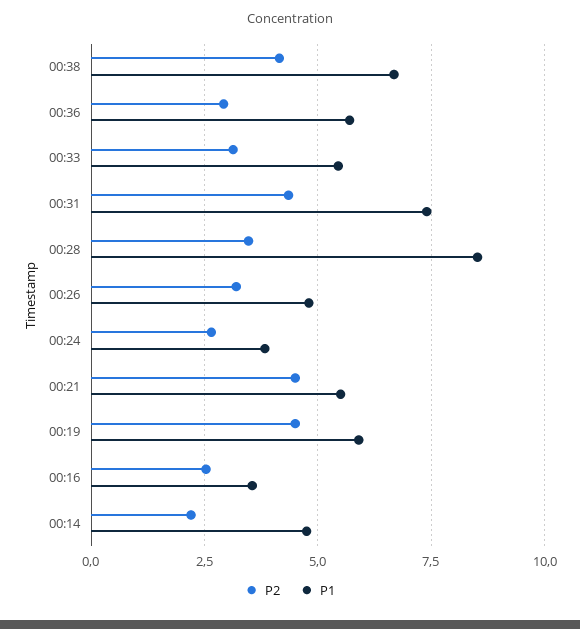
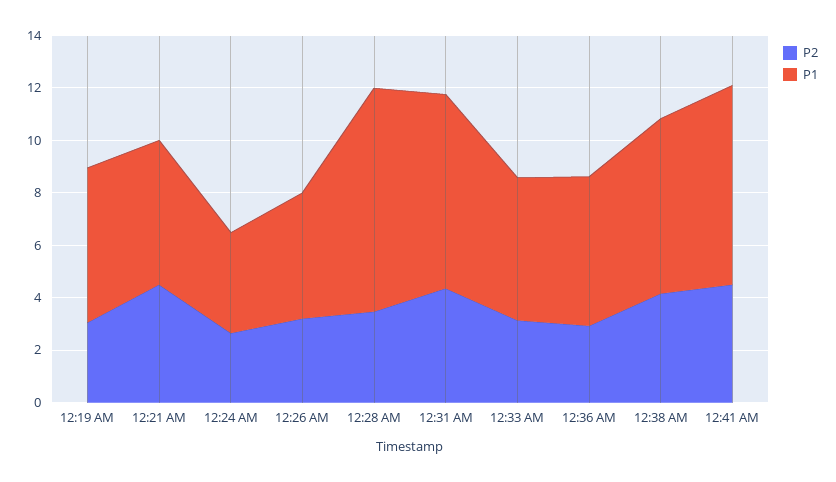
P2, 00:19: 4.5 -> 3
P2, 00:16: 2.5 -> none
P1, 00:16: 3.5 -> none
P2, 00:14: 2.25 -> none
P1, 00:14: 4.75 -> none
P2, 12:41 AM: none -> 4.5
P1, 12:41 AM: none -> 7.5

